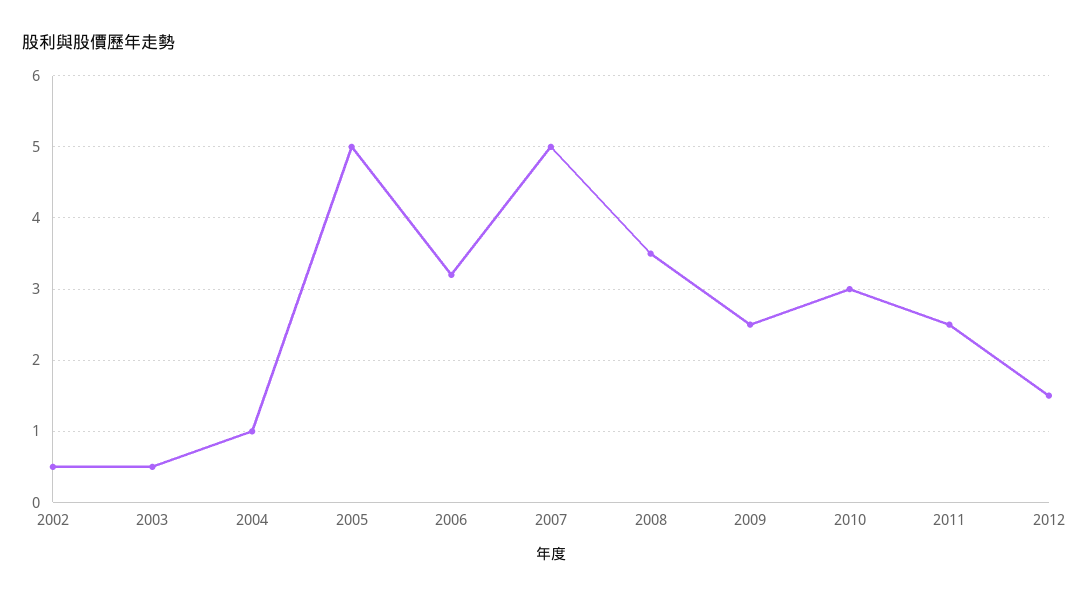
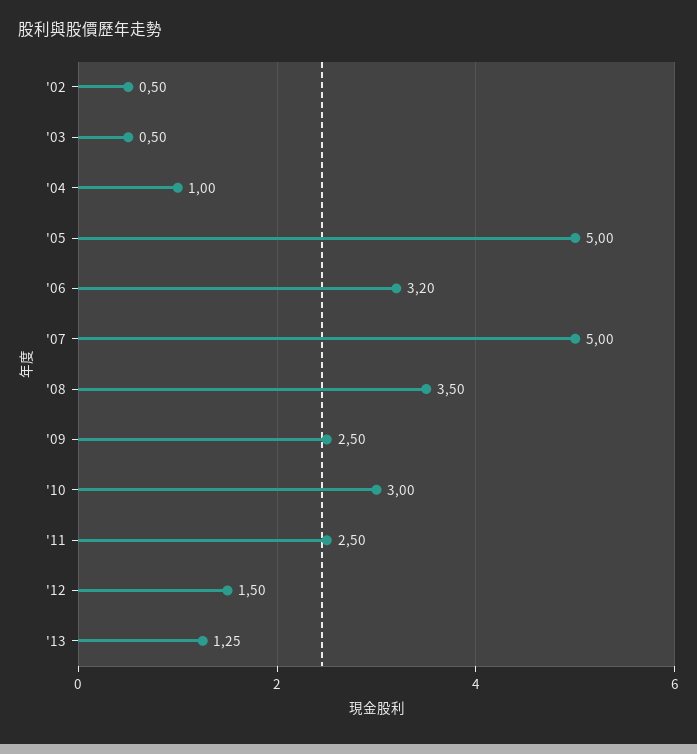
'13: none -> 1.25

